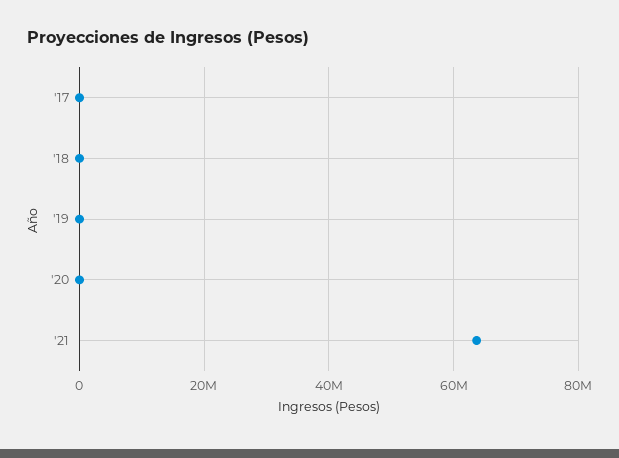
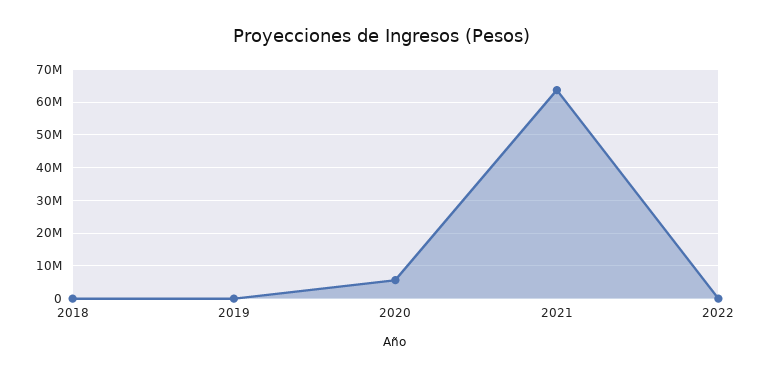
'17: 0 -> none
'20: 0 -> 6000000
2022: none -> 0

